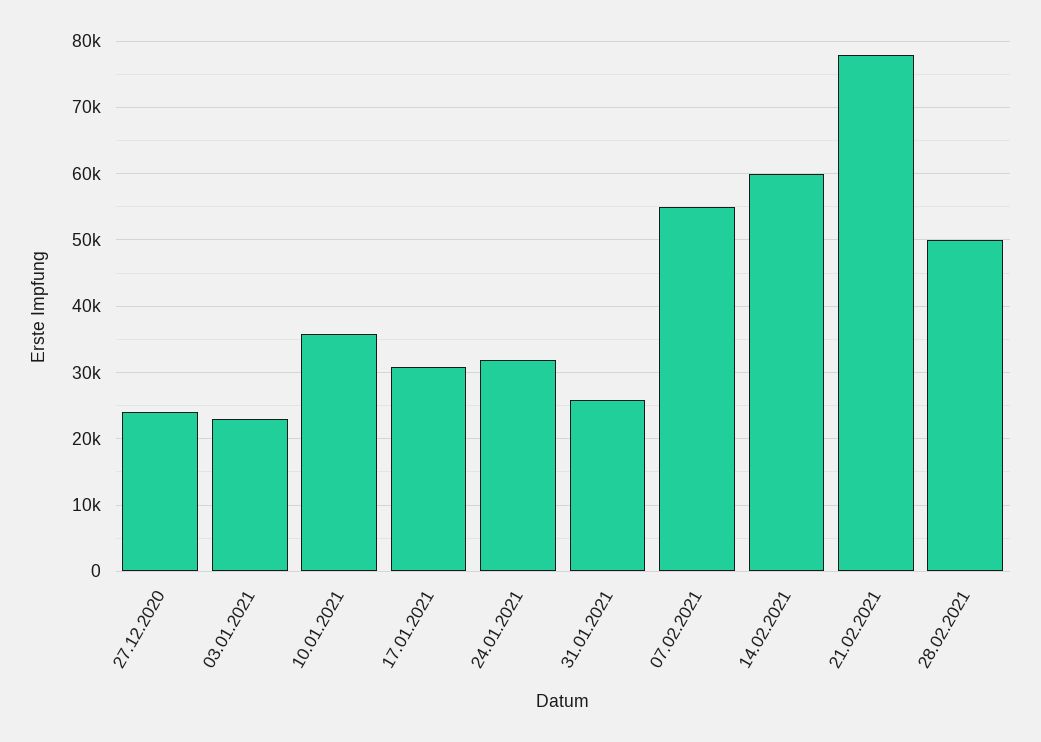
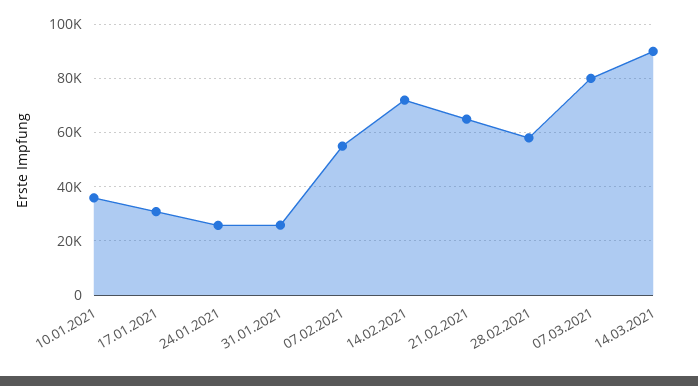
27.12.2020: 24000 -> none
03.01.2021: 23000 -> none
24.01.2021: 32000 -> 25000
14.02.2021: 60000 -> 72500
21.02.2021: 78000 -> 65000
28.02.2021: 50000 -> 57500
07.03.2021: none -> 80000
14.03.2021: none -> 90000

